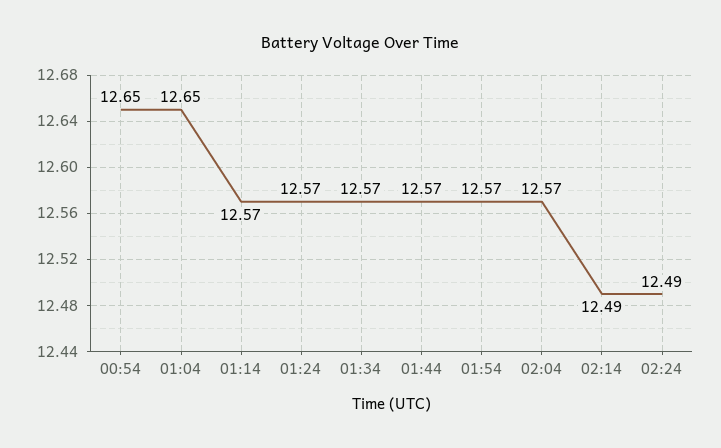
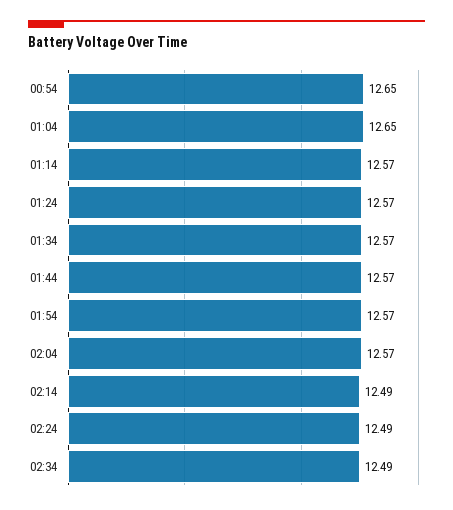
02:34: none -> 12.49

